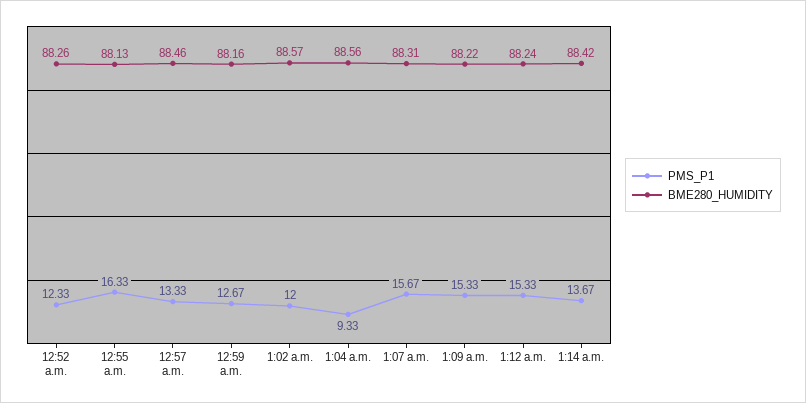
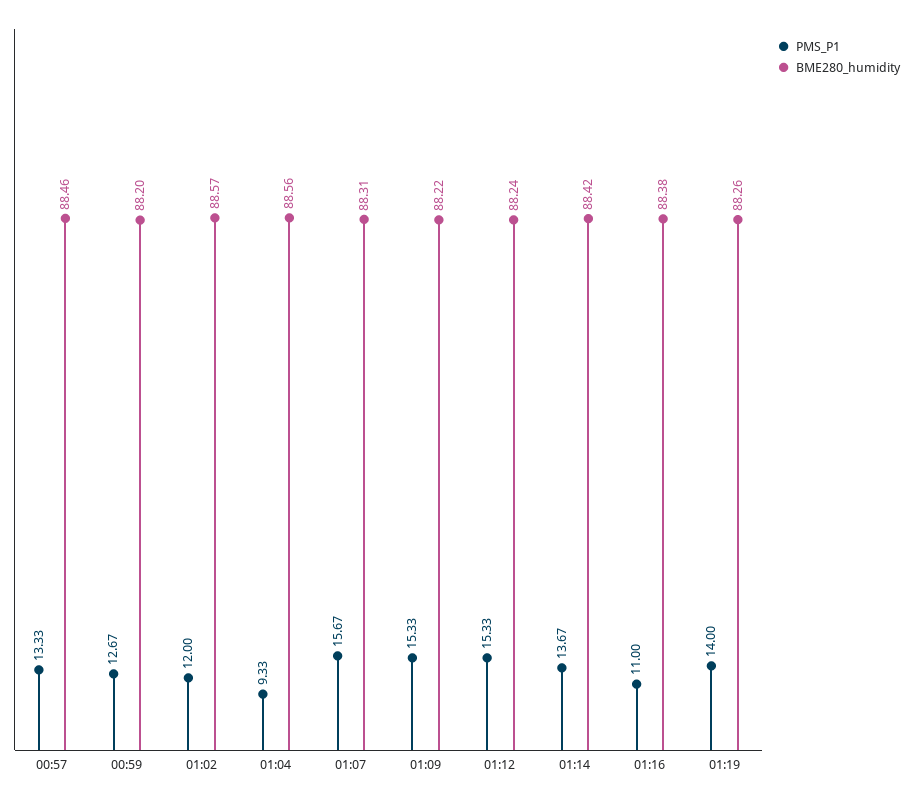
PMS_P1, 12:52 a.m.: 12.33 -> none
BME280_HUMIDITY, 12:52 a.m.: 88.26 -> none
PMS_P1, 12:55 a.m.: 16.33 -> none
BME280_HUMIDITY, 12:55 a.m.: 88.13 -> none
BME280_HUMIDITY, 12:59 a.m.: 88.16 -> 88.2
PMS_P1, 01:16: none -> 11
BME280_HUMIDITY, 01:16: none -> 88.38
PMS_P1, 01:19: none -> 14
BME280_HUMIDITY, 01:19: none -> 88.26

